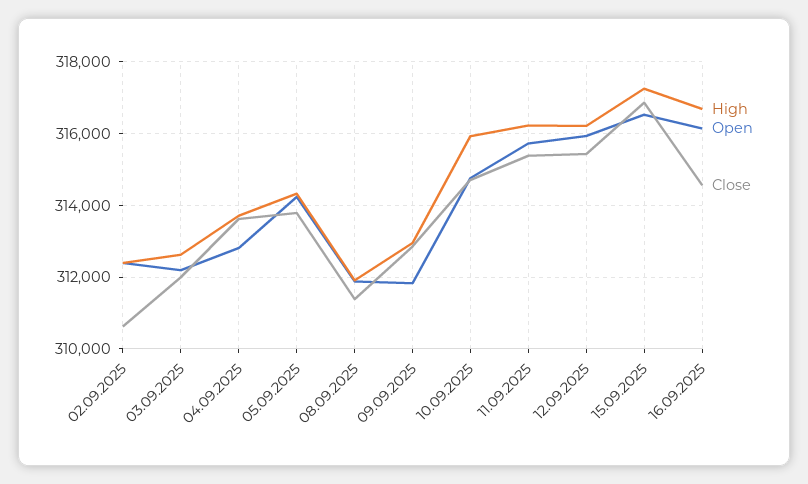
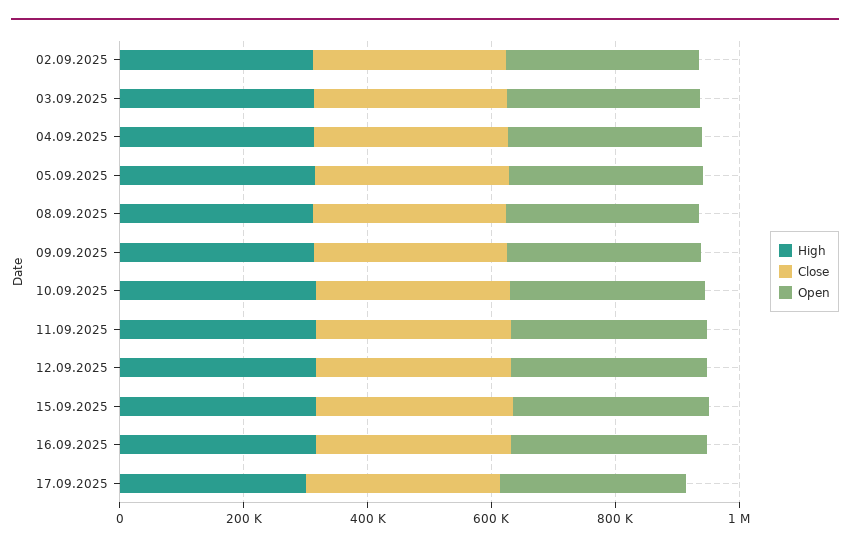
High, 17.09.2025: none -> 300000
Close, 17.09.2025: none -> 300000
Open, 17.09.2025: none -> 300000

